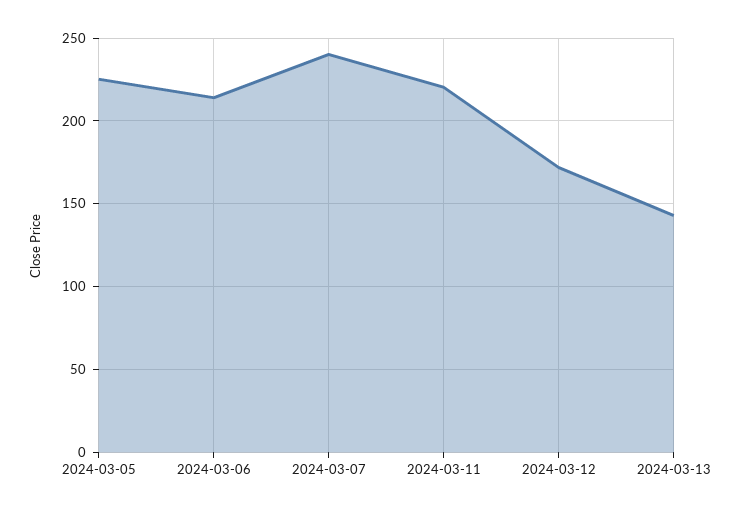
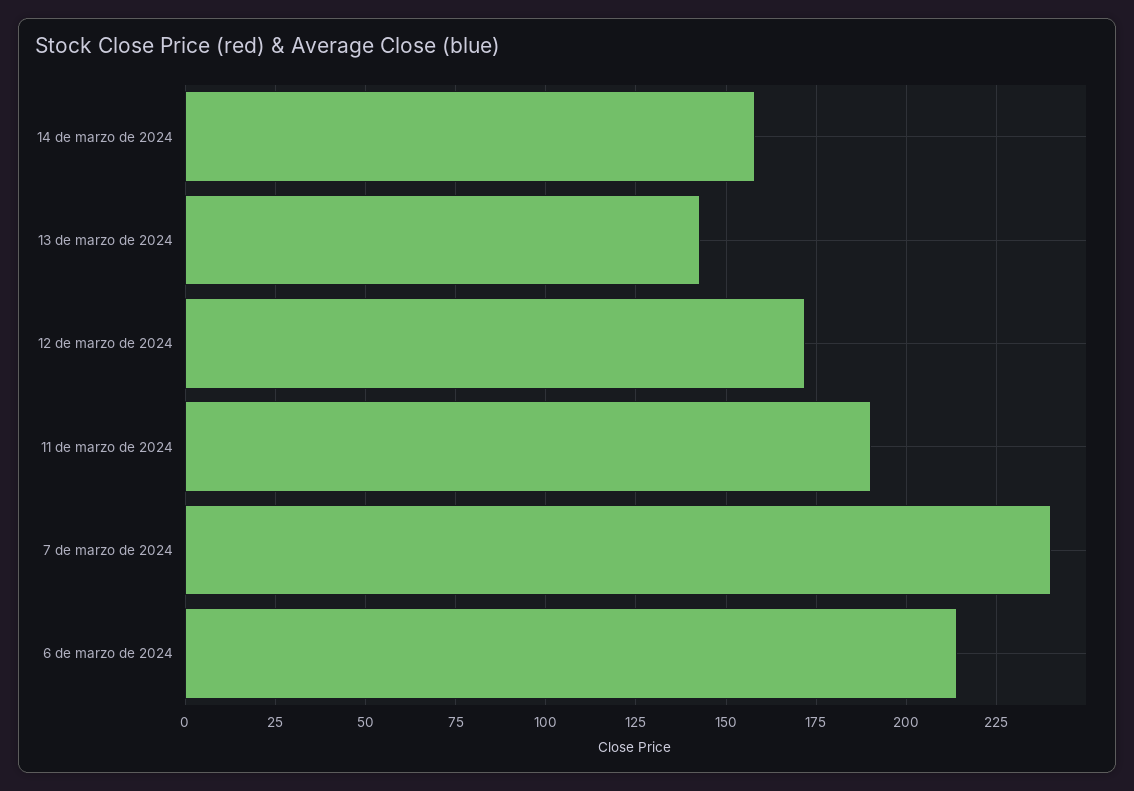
2024-03-05: 225 -> none
2024-03-11: 220 -> 190
14 de marzo de 2024: none -> 157.5

